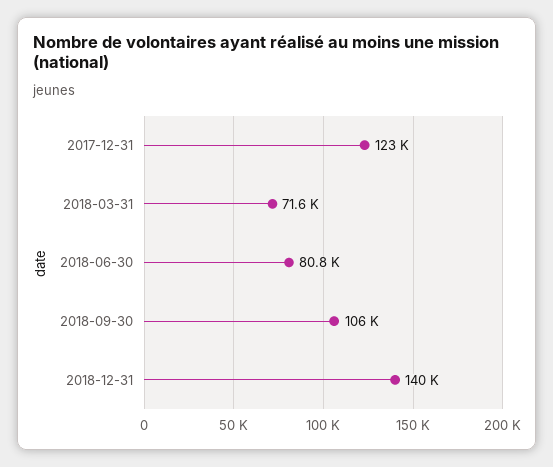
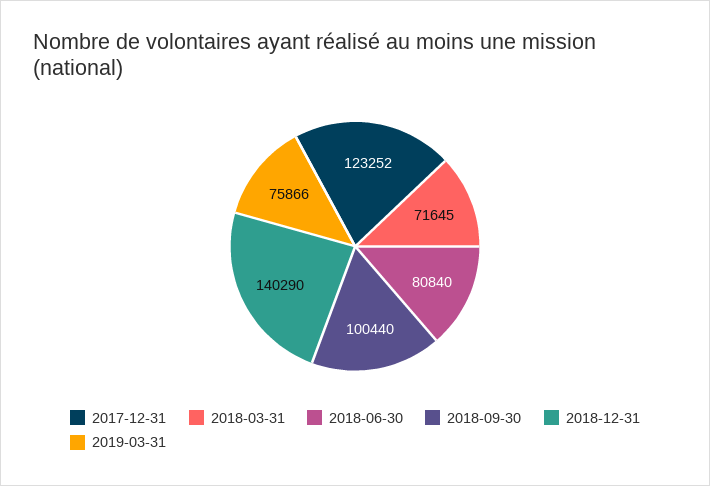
2018-09-30: 106000 -> 100440
2019-03-31: none -> 75866

